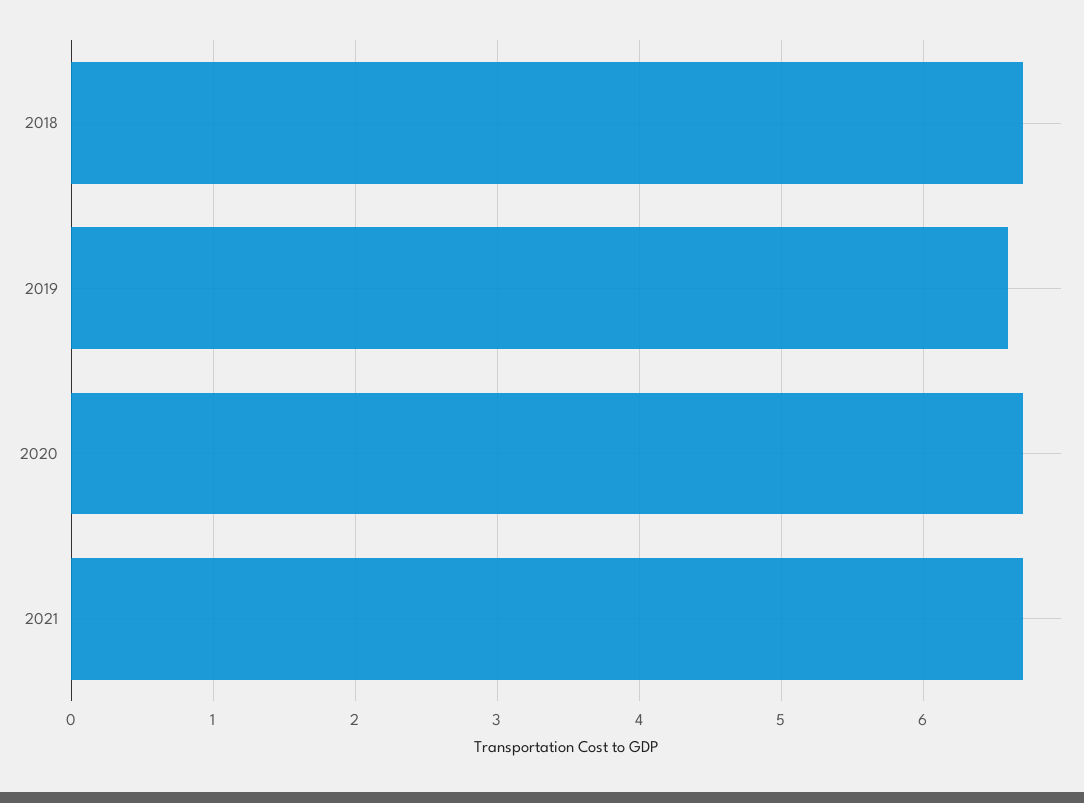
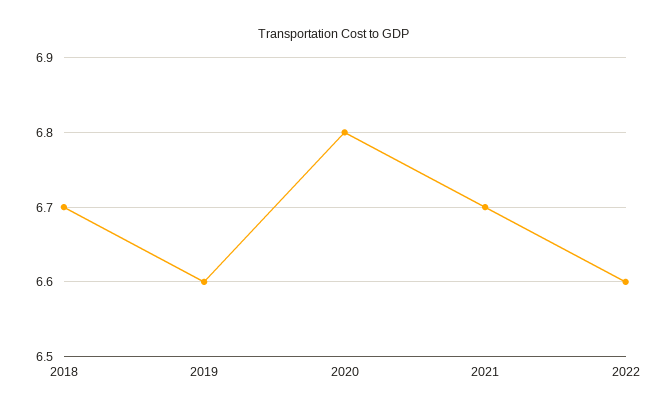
2020: 6.7 -> 6.8
2022: none -> 6.6

